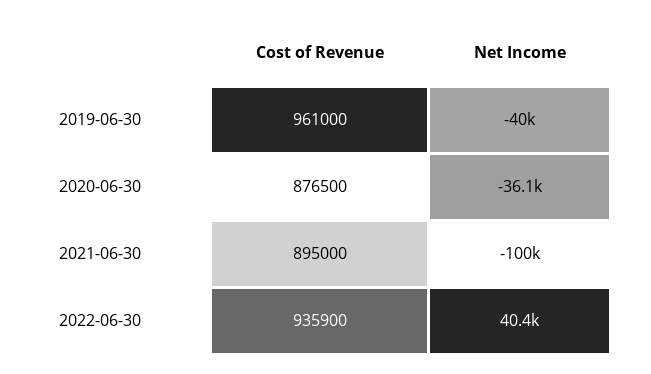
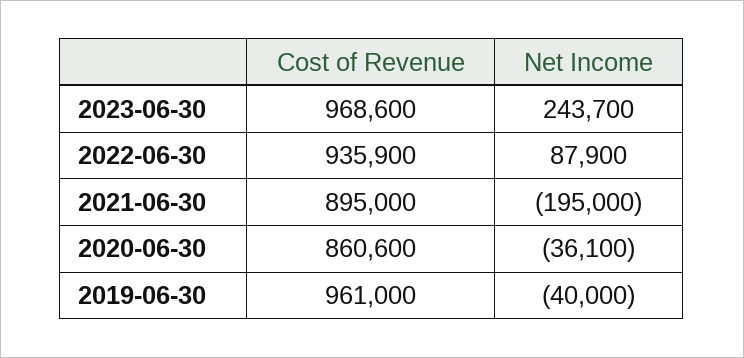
Cost of Revenue, 2020-06-30: 876500 -> 860600
Net Income, 2021-06-30: -100000 -> -195000
Net Income, 2022-06-30: 40400 -> 87900
Cost of Revenue, 2023-06-30: none -> 968600
Net Income, 2023-06-30: none -> 243700

